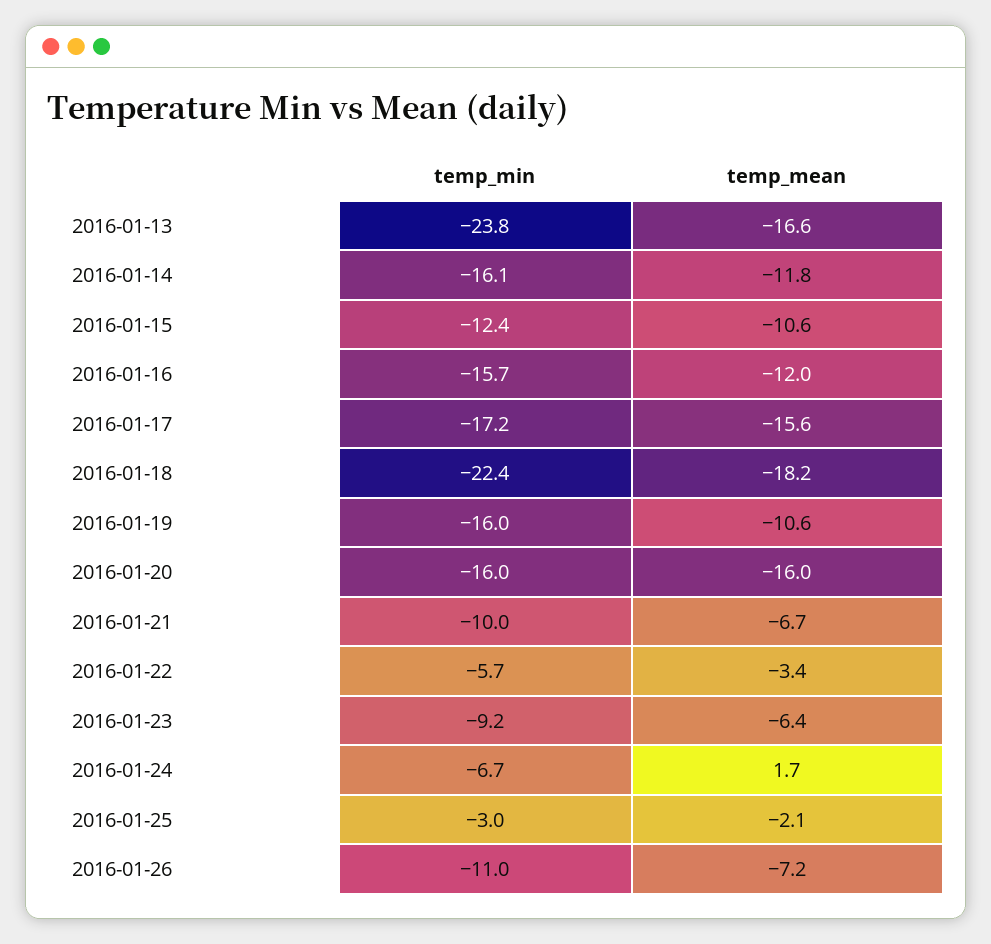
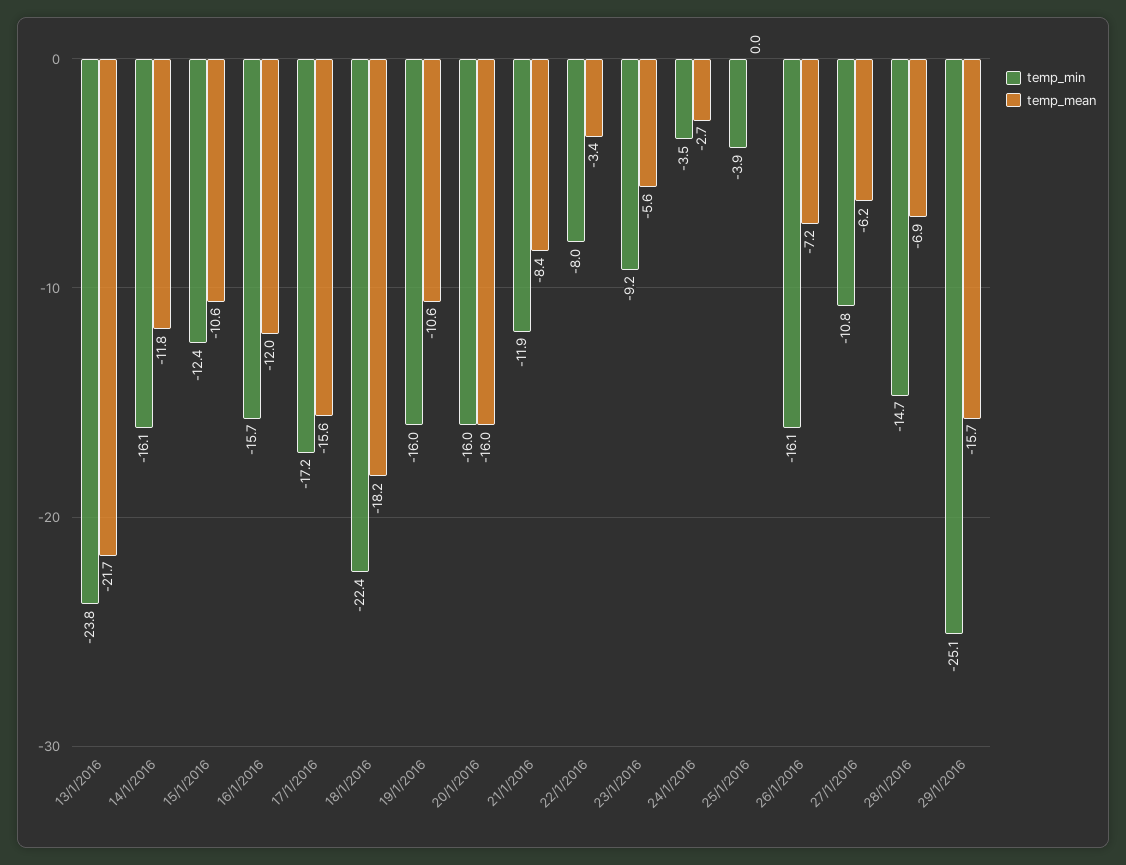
temp_mean, 2016-01-13: -16.6 -> -21.7
temp_min, 2016-01-21: -10 -> -11.9
temp_mean, 2016-01-21: -6.7 -> -8.4
temp_min, 2016-01-22: -5.7 -> -8
temp_mean, 2016-01-23: -6.4 -> -5.6
temp_min, 2016-01-24: -6.7 -> -3.5
temp_mean, 2016-01-24: 1.7 -> -2.7
temp_min, 2016-01-25: -3 -> -3.9
temp_mean, 2016-01-25: -2.1 -> 0
temp_min, 2016-01-26: -11 -> -16.1
temp_min, 27/1/2016: none -> -10.8
temp_mean, 27/1/2016: none -> -6.2
temp_min, 28/1/2016: none -> -14.7
temp_mean, 28/1/2016: none -> -6.9
temp_min, 29/1/2016: none -> -25.1
temp_mean, 29/1/2016: none -> -15.7

